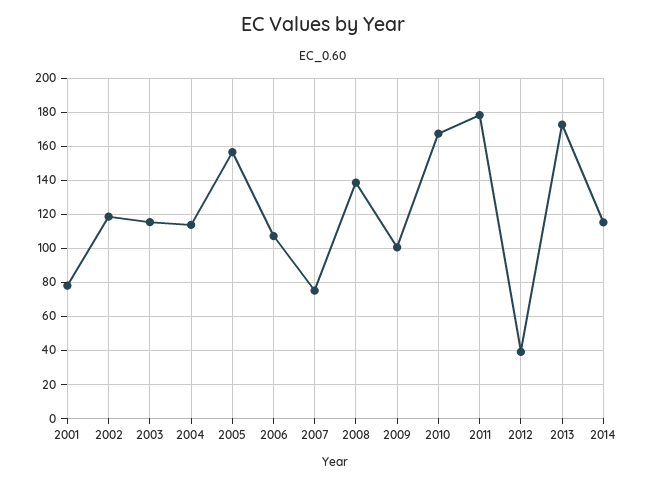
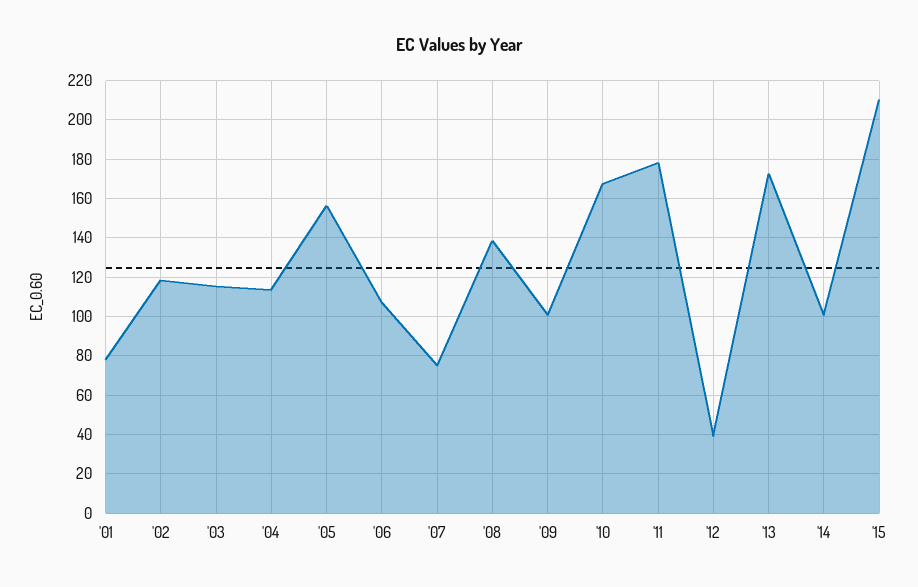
2014: 115 -> 100
'15: none -> 210

